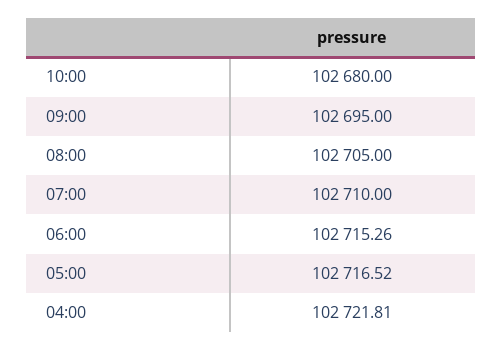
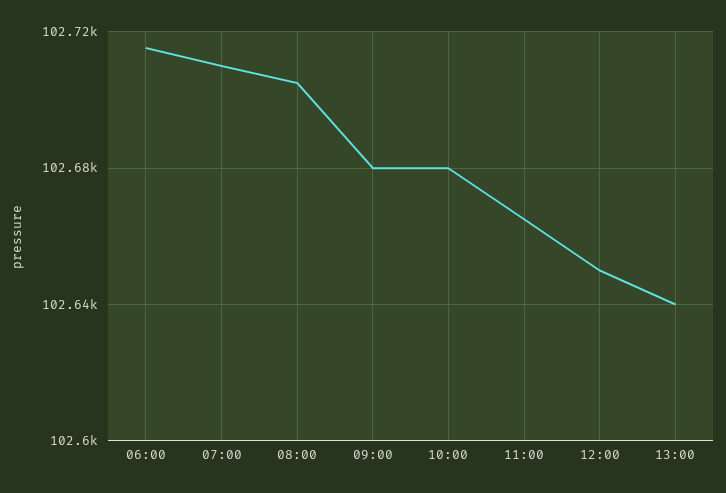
09:00: 102695 -> 102680
05:00: 102716.52 -> none
04:00: 102721.81 -> none
11:00: none -> 102665
12:00: none -> 102650
13:00: none -> 102640

